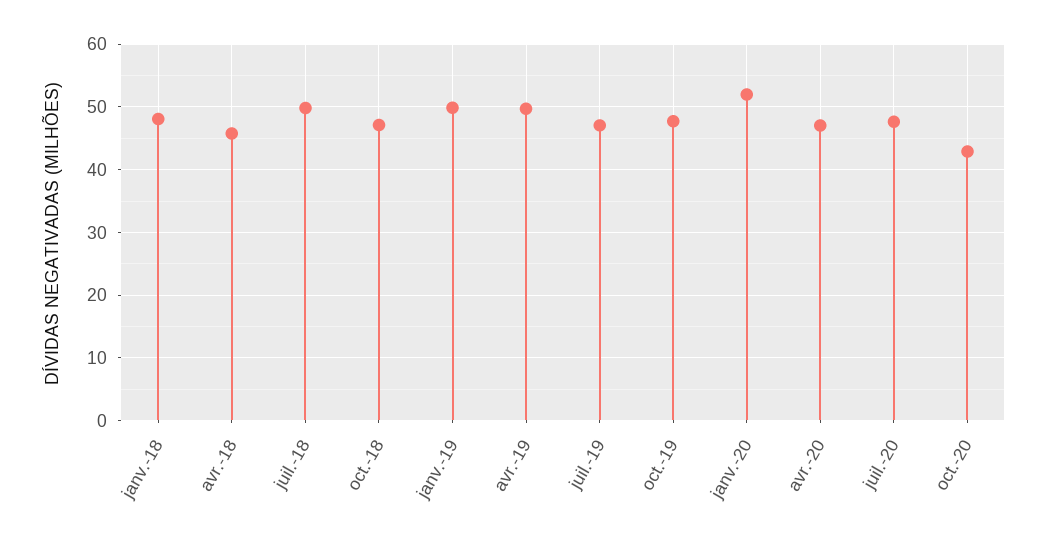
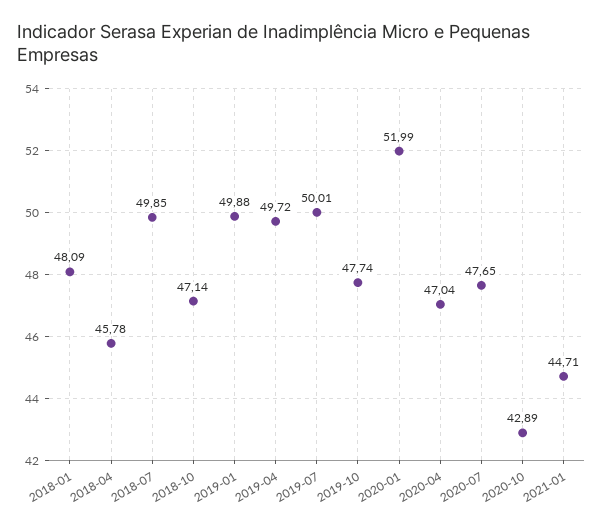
juil.-19: 47 -> 50.01
2021-01: none -> 44.71

